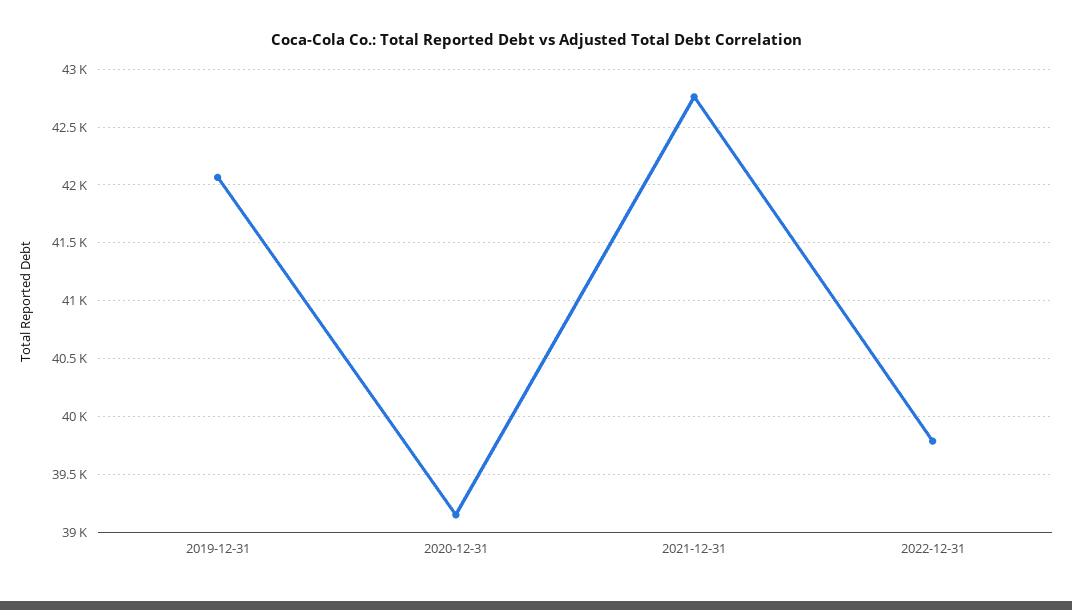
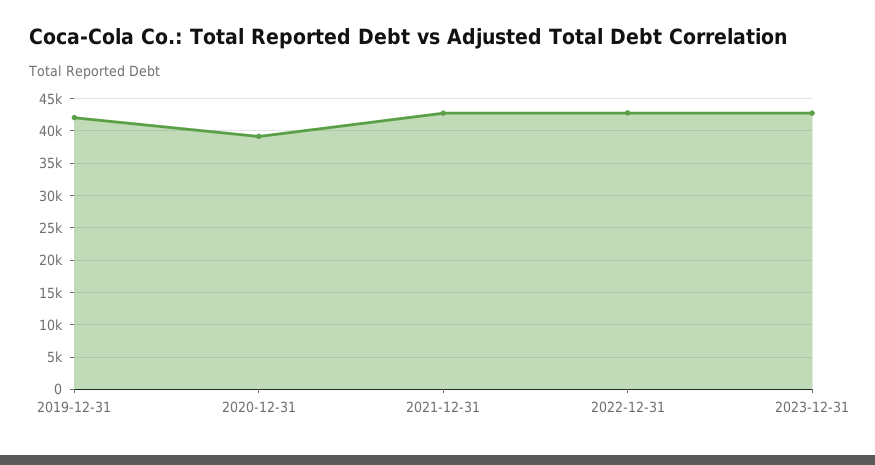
2022-12-31: 39800 -> 43000
2023-12-31: none -> 43000

